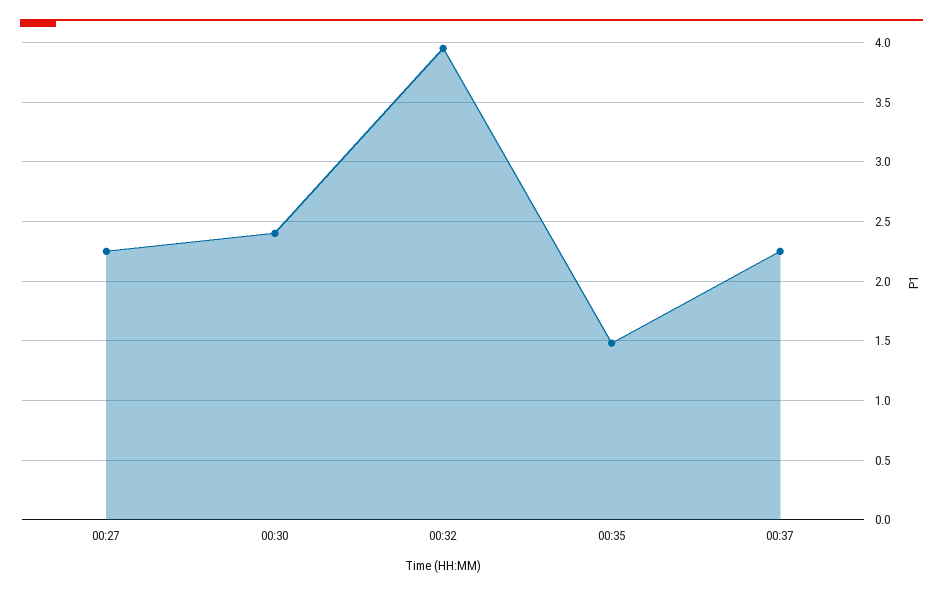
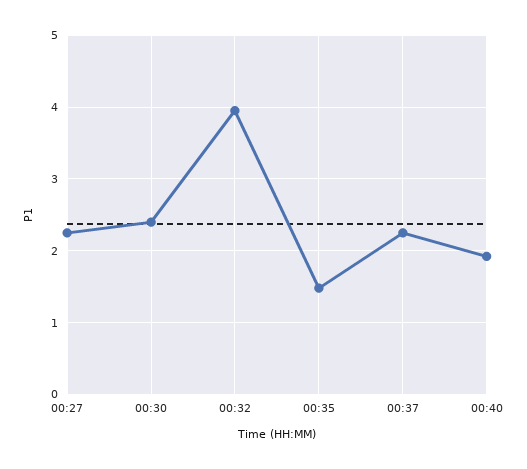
00:40: none -> 1.9

